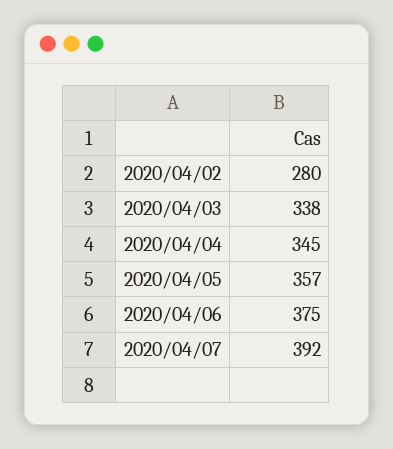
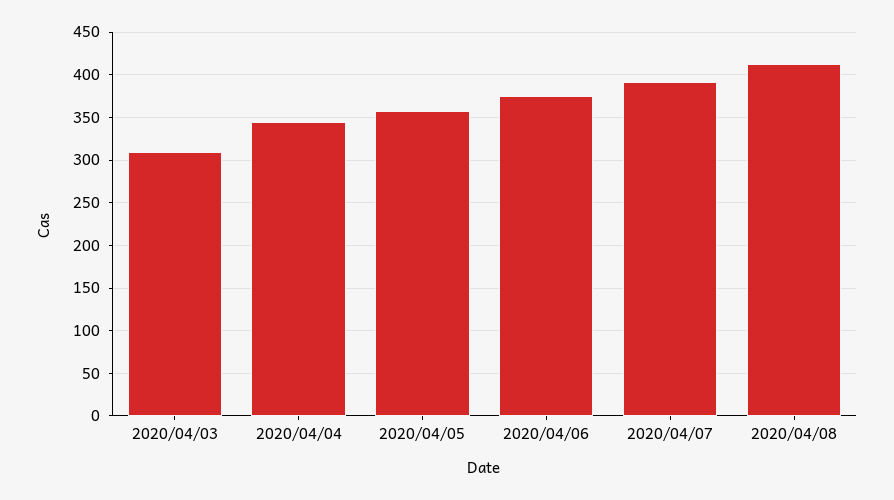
2020/04/02: 280 -> none
2020/04/03: 338 -> 310
2020/04/08: none -> 410

